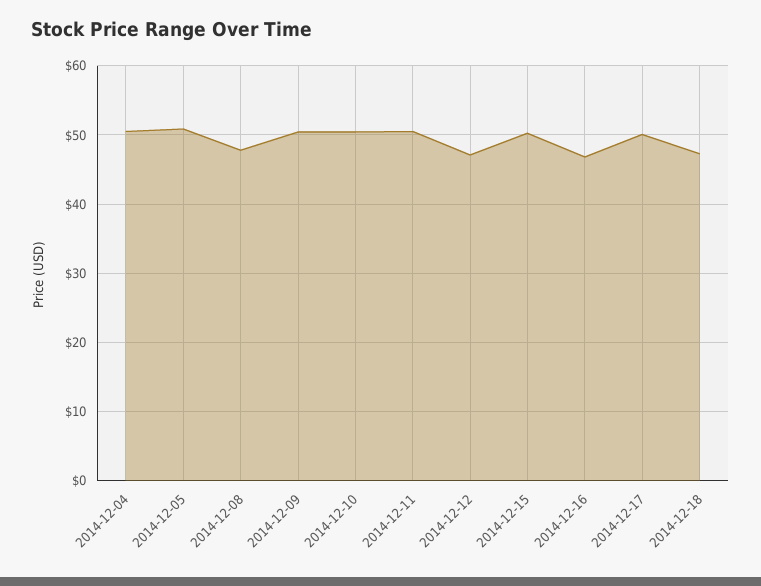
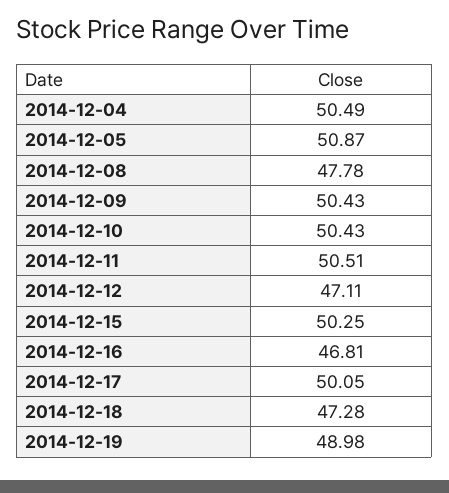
2014-12-19: none -> 48.98

